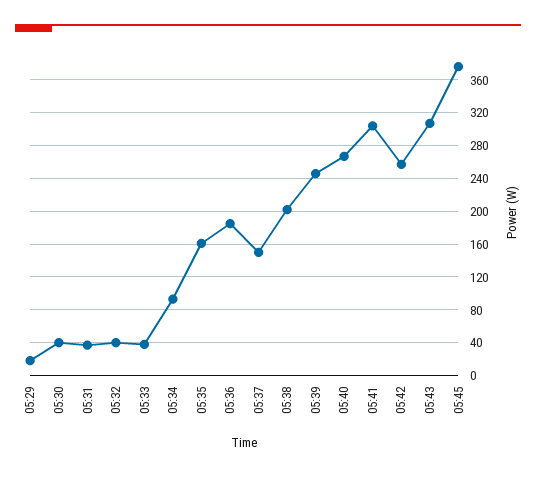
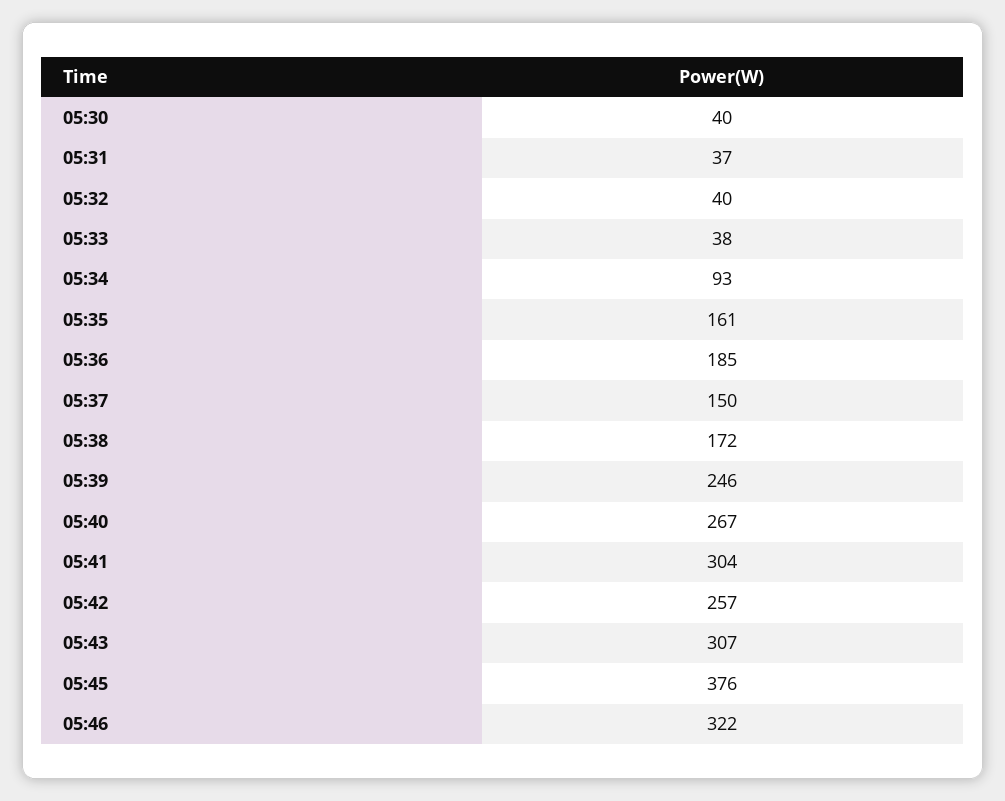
05:29: 20 -> none
05:38: 200 -> 172
05:46: none -> 322

